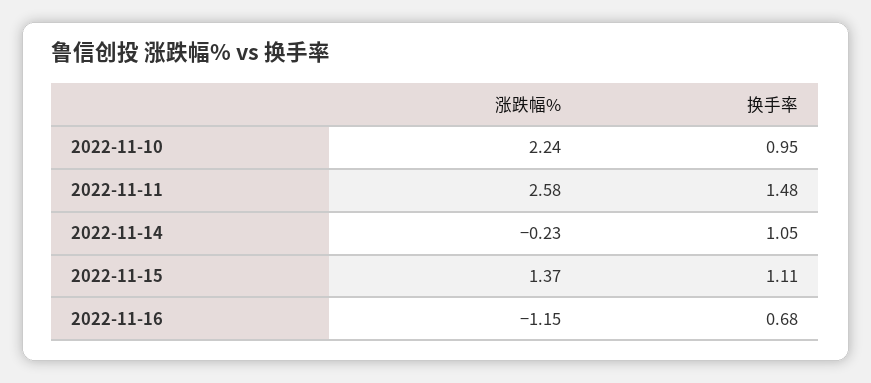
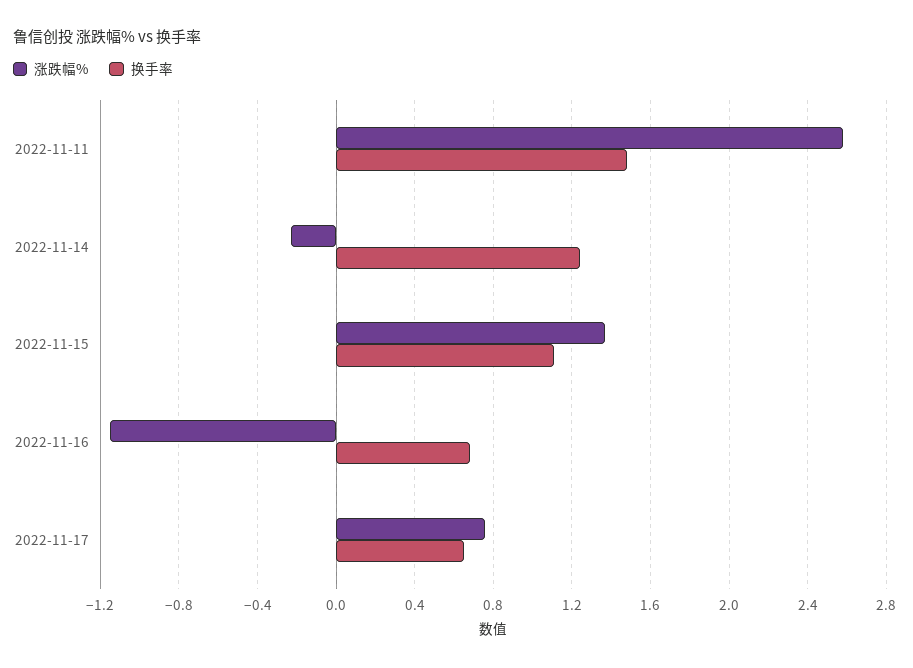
涨跌幅%, 2022-11-10: 2.24 -> none
换手率, 2022-11-10: 0.95 -> none
换手率, 2022-11-14: 1.05 -> 1.25
涨跌幅%, 2022-11-17: none -> 0.75
换手率, 2022-11-17: none -> 0.65

